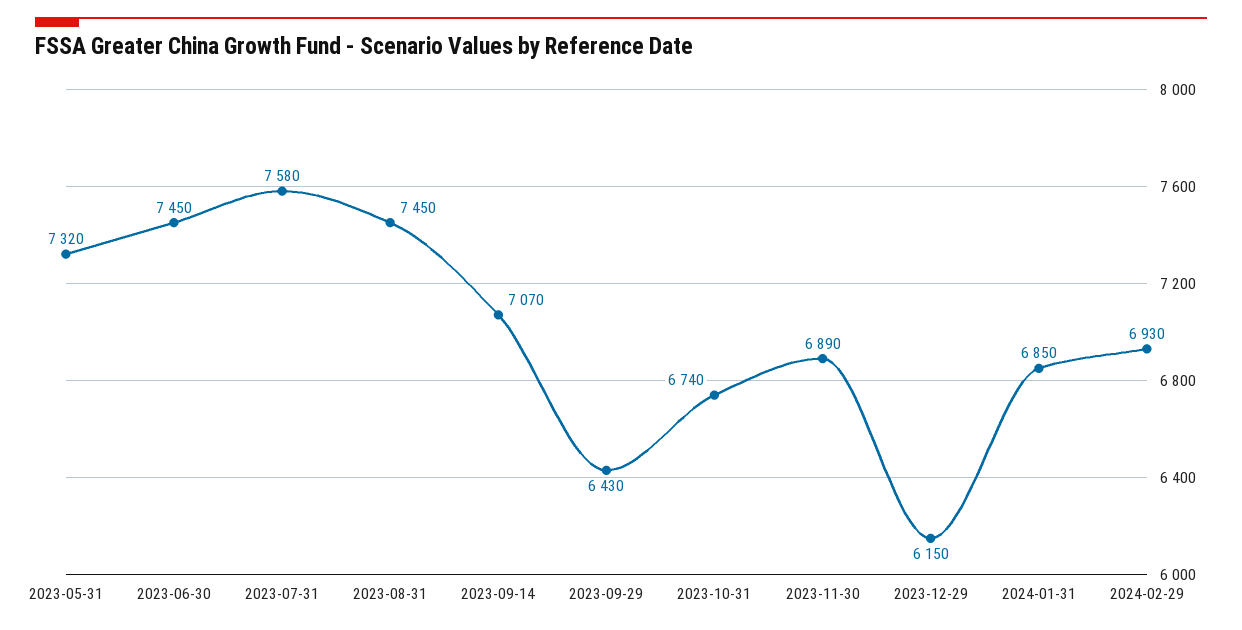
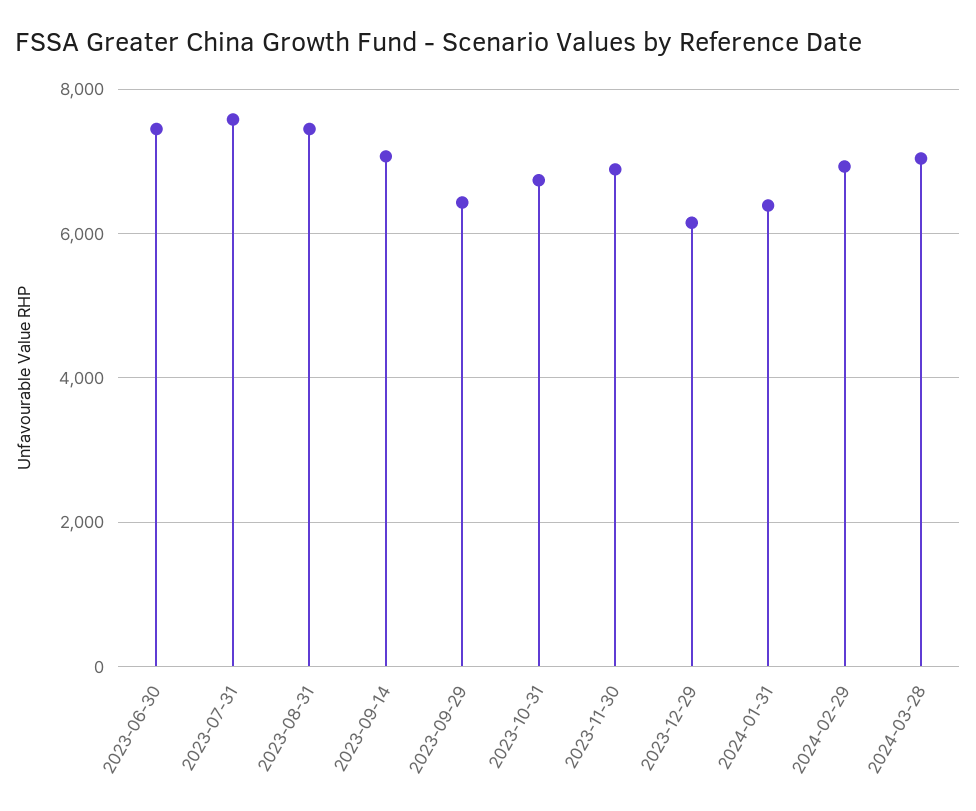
2023-05-31: 7320 -> none
2024-01-31: 6850 -> 6400
2024-03-28: none -> 7000

